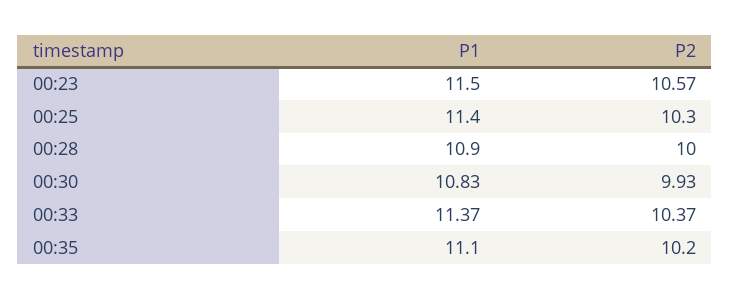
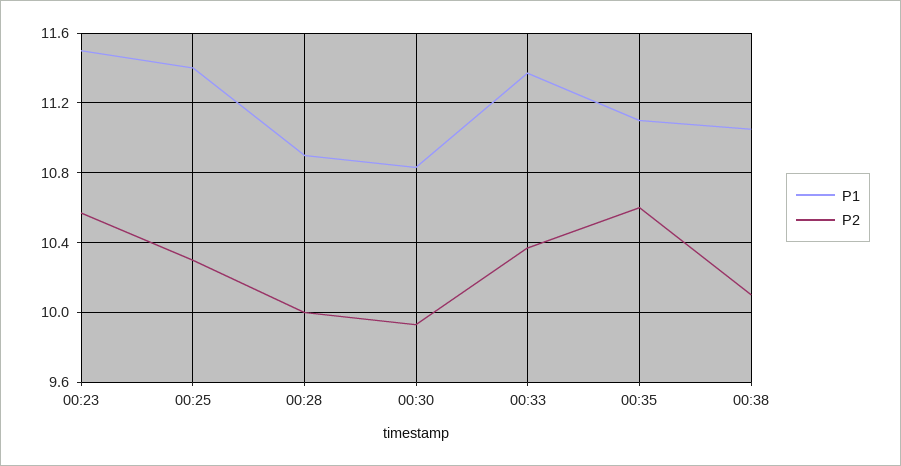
P2, 00:35: 10.2 -> 10.6
P1, 00:38: none -> 11.05
P2, 00:38: none -> 10.1

